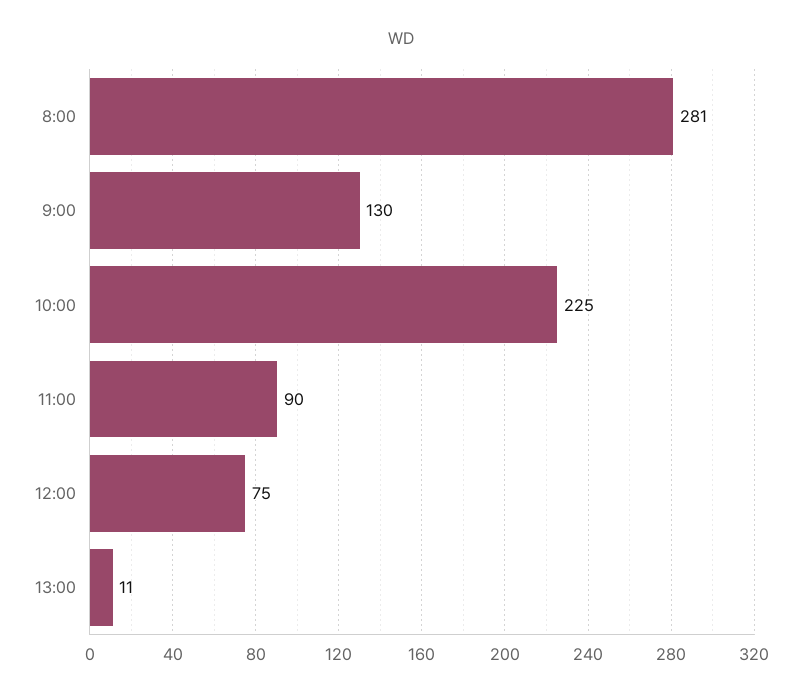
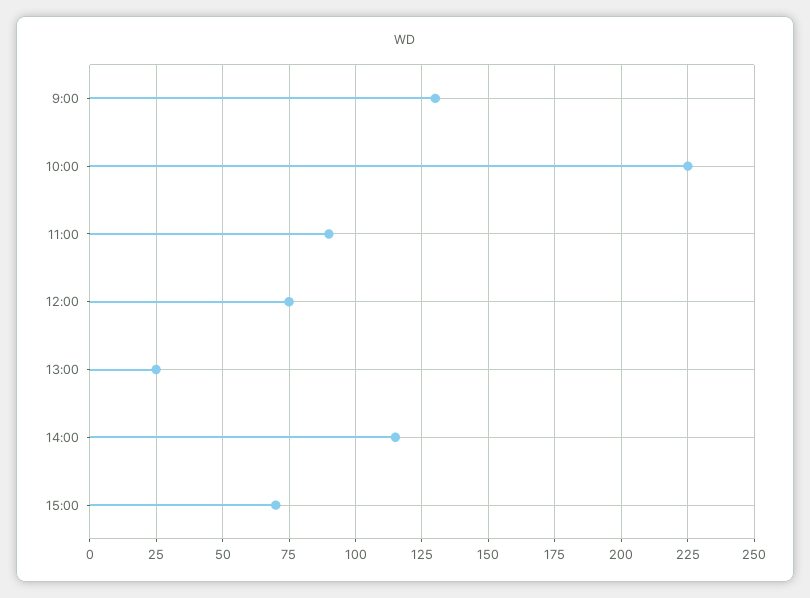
8:00: 281 -> none
13:00: 11 -> 25
14:00: none -> 115
15:00: none -> 70

